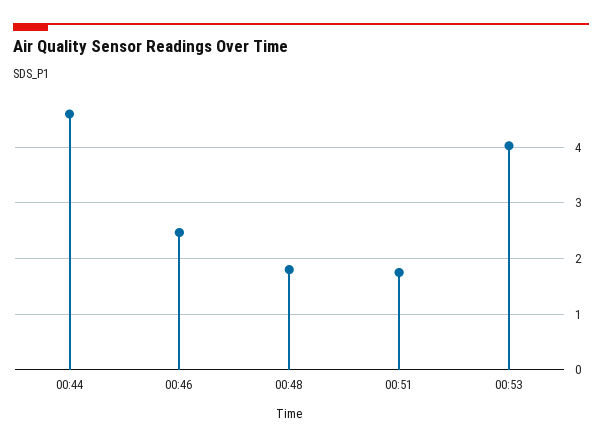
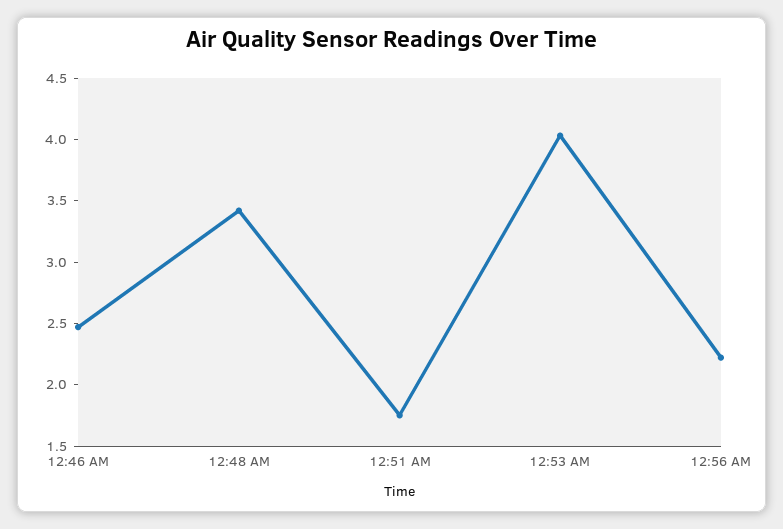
00:44: 4.6 -> none
00:48: 1.8 -> 3.4
12:56 AM: none -> 2.2

